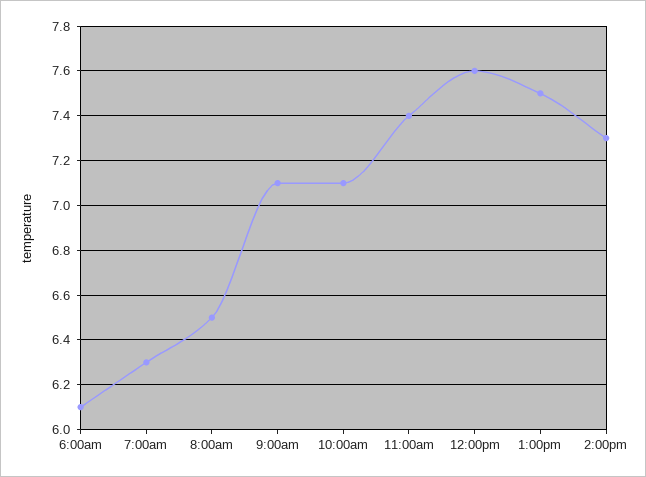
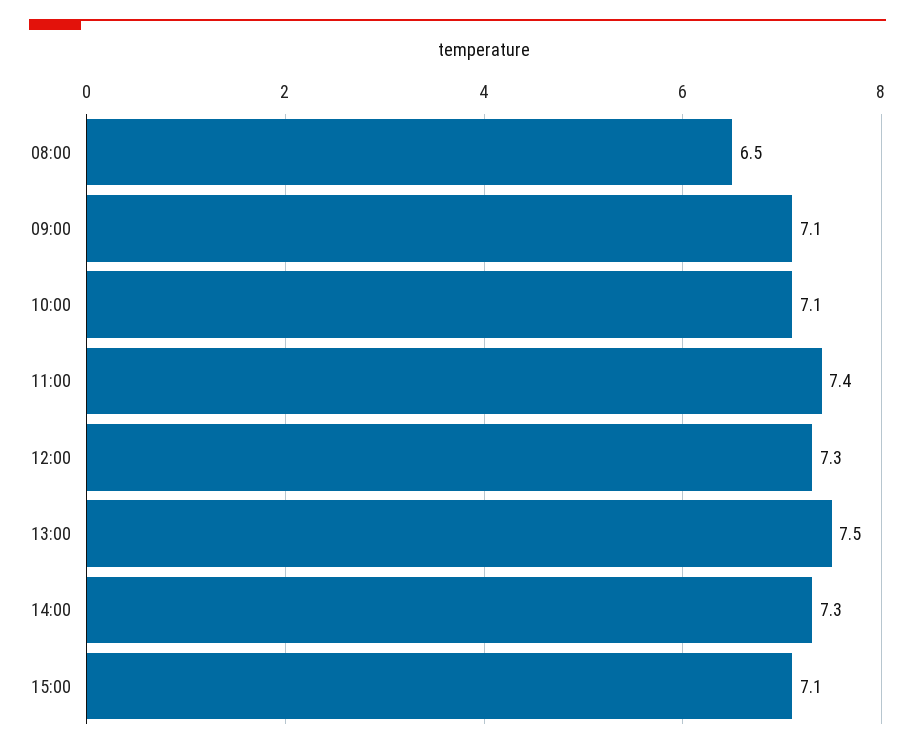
6:00am: 6.1 -> none
7:00am: 6.3 -> none
12:00pm: 7.6 -> 7.3
15:00: none -> 7.1

